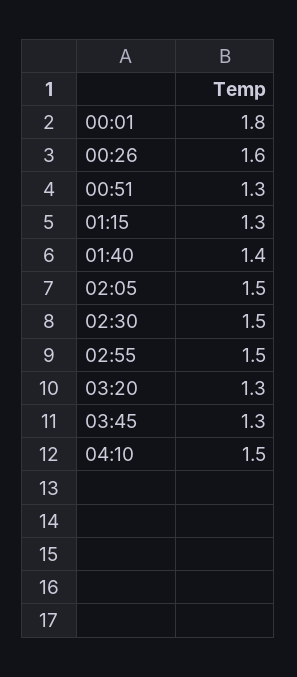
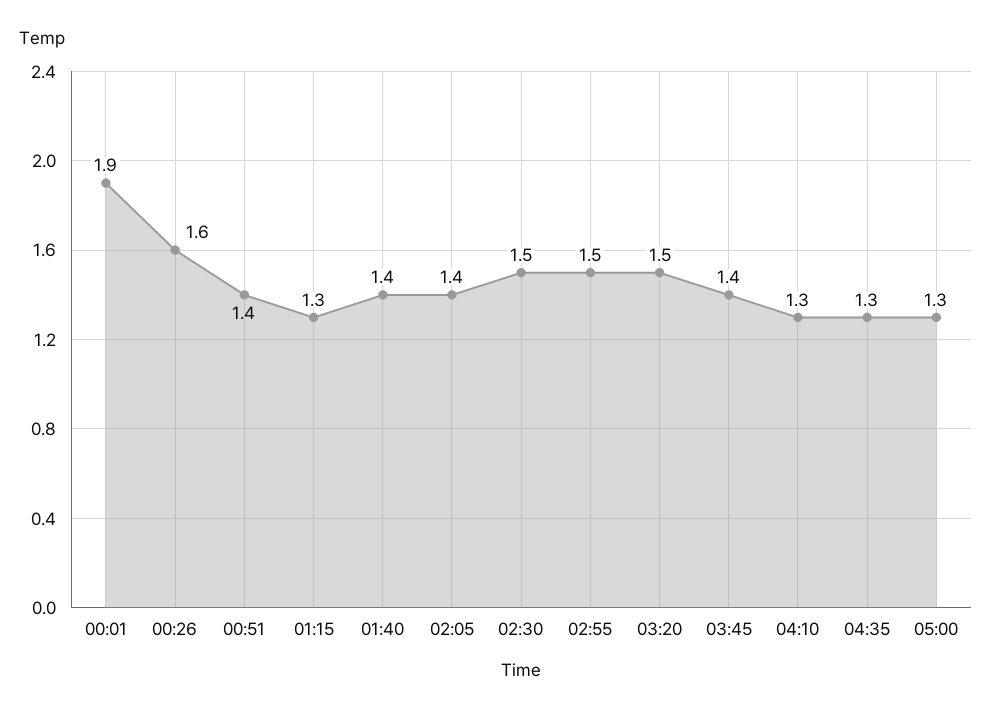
00:01: 1.8 -> 1.9
00:51: 1.3 -> 1.4
02:05: 1.5 -> 1.4
03:20: 1.3 -> 1.5
03:45: 1.3 -> 1.4
04:10: 1.5 -> 1.3
04:35: none -> 1.3
05:00: none -> 1.3

